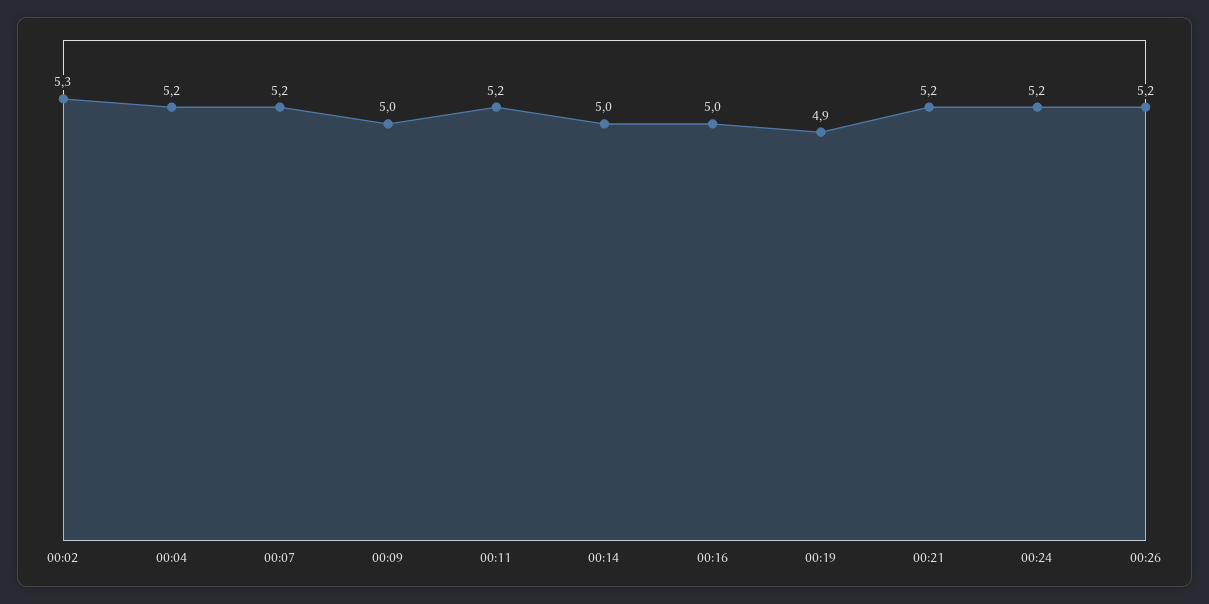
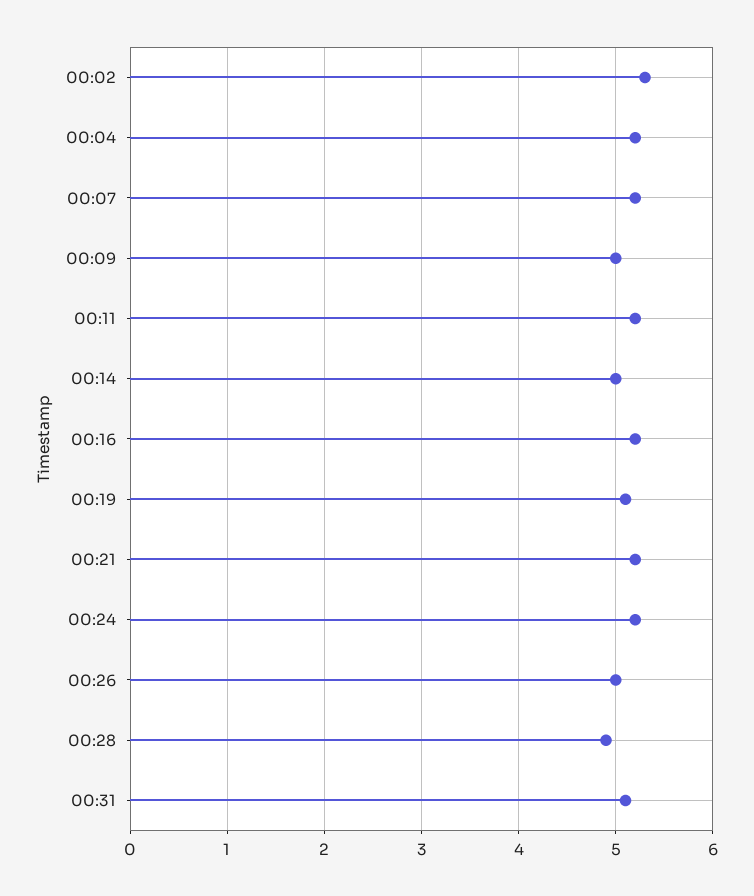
00:16: 5 -> 5.2
00:19: 4.9 -> 5.1
00:26: 5.2 -> 5
00:28: none -> 4.9
00:31: none -> 5.1

